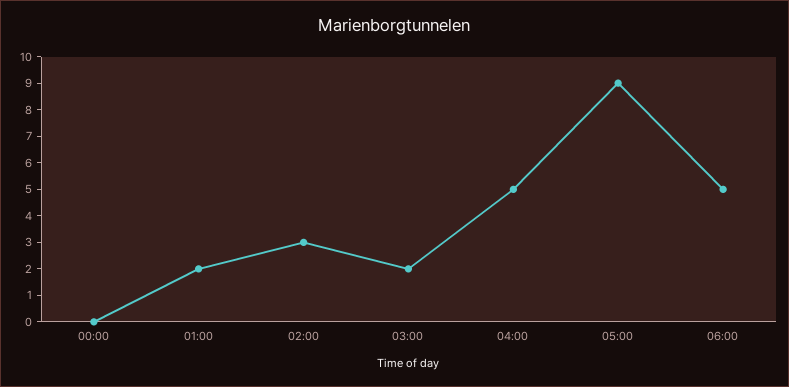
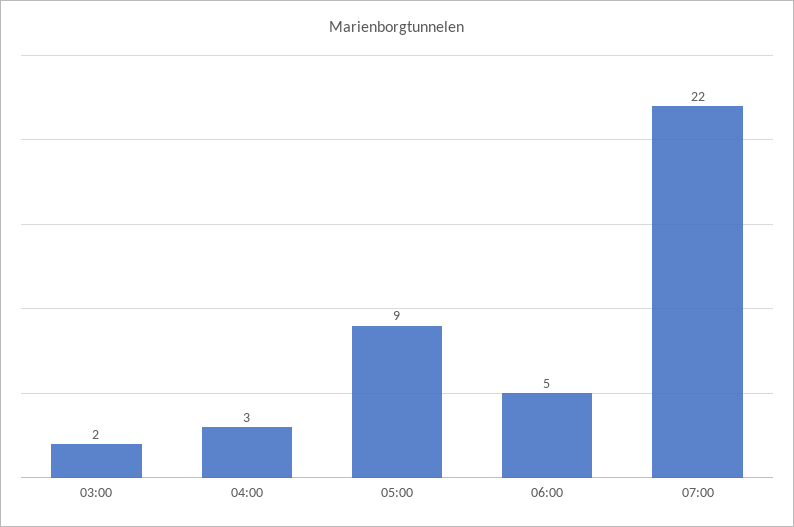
00:00: 0 -> none
01:00: 2 -> none
02:00: 3 -> none
04:00: 5 -> 3
07:00: none -> 22

